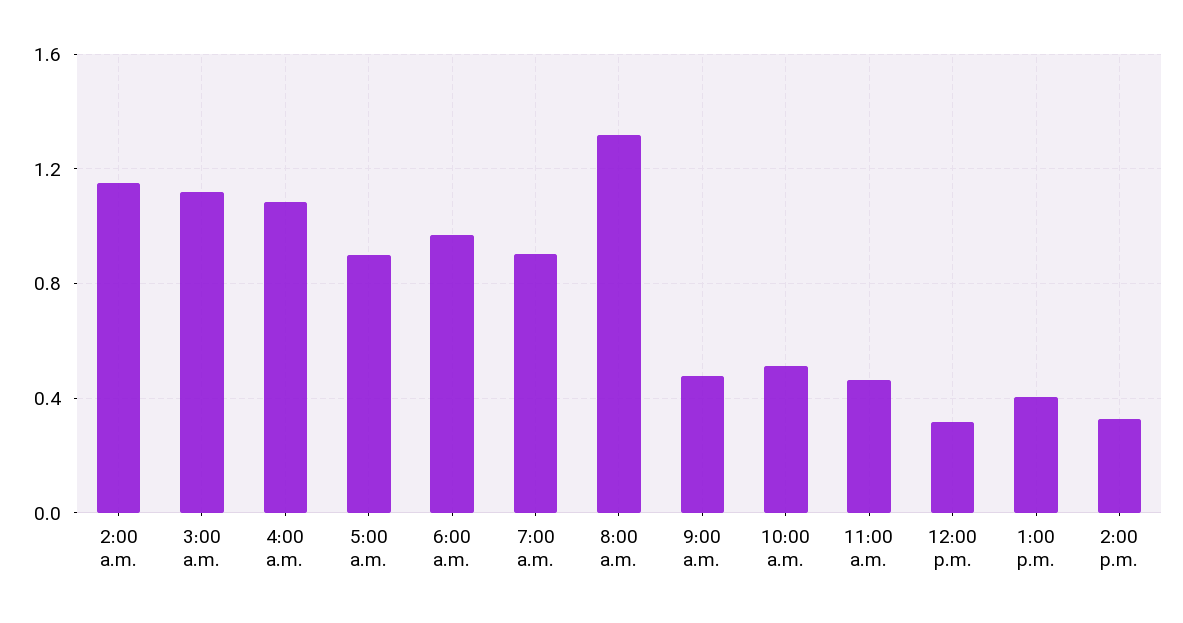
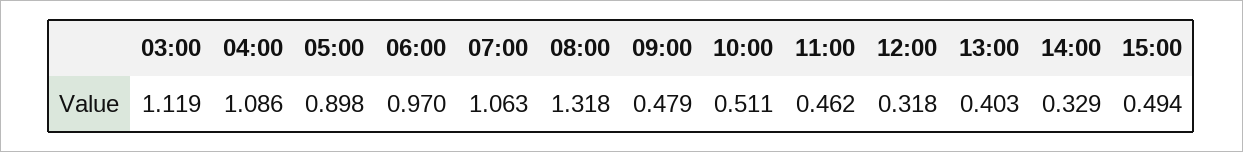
2:00 a.m.: 1.15 -> none
7:00 a.m.: 0.9 -> 1.063
15:00: none -> 0.494

